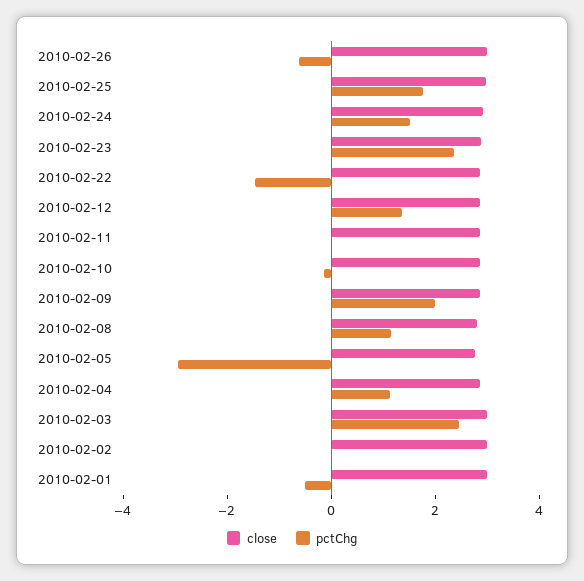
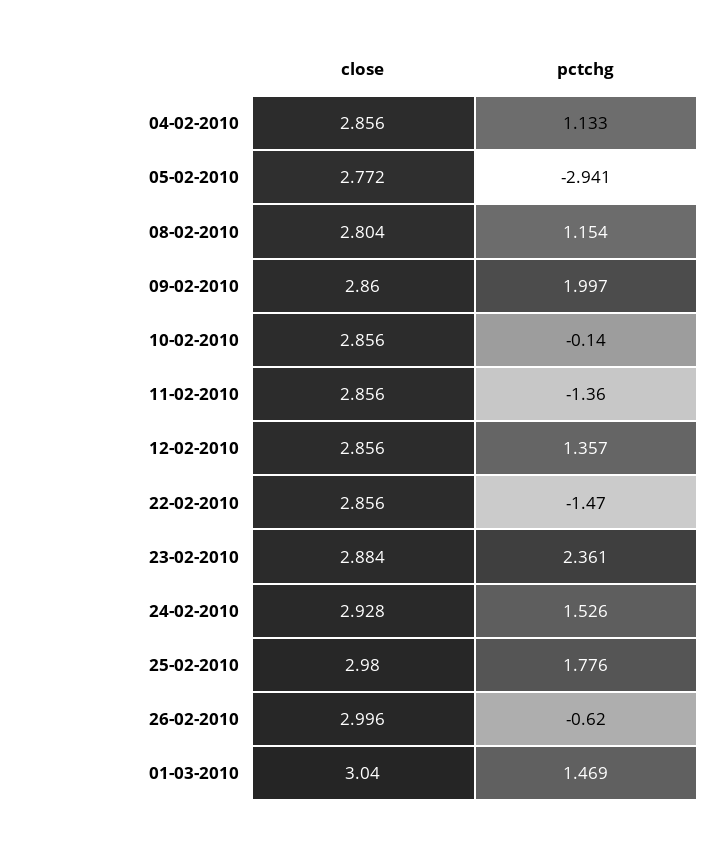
pctChg, 2010-02-11: 0 -> -1.36
close, 2010-02-03: 3 -> none
pctChg, 2010-02-03: 2.5 -> none
close, 2010-02-02: 3 -> none
pctChg, 2010-02-02: 0 -> none
close, 2010-02-01: 3 -> none
pctChg, 2010-02-01: -0.5 -> none
close, 01-03-2010: none -> 3.04
pctChg, 01-03-2010: none -> 1.469

